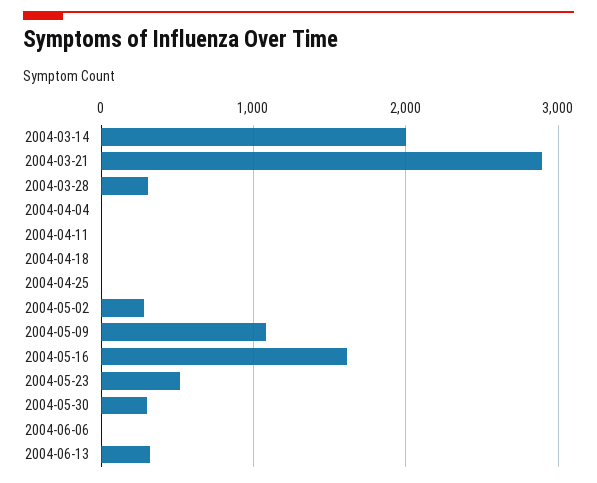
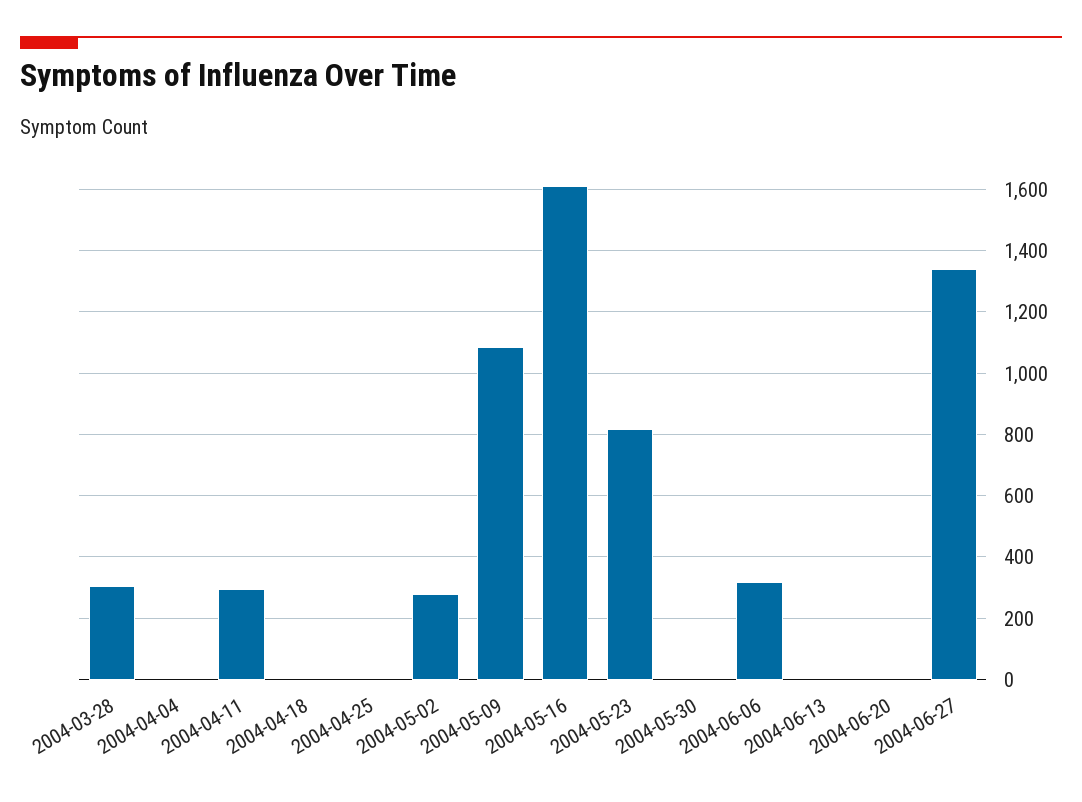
2004-03-14: 2000 -> none
2004-03-21: 2900 -> none
2004-04-11: 0 -> 300
2004-05-23: 500 -> 820
2004-05-30: 300 -> 0
2004-06-06: 0 -> 320
2004-06-13: 300 -> 0
2004-06-20: none -> 0
2004-06-27: none -> 1340

